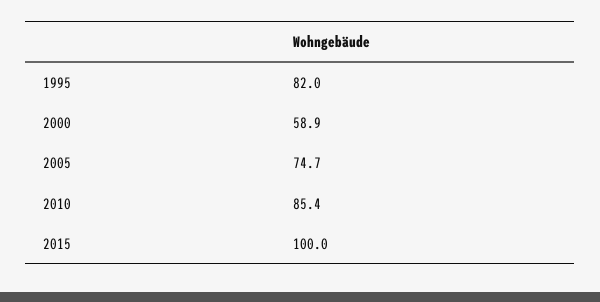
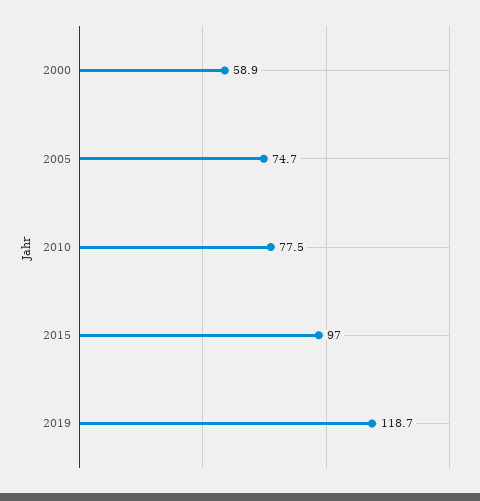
1995: 82 -> none
2010: 85.4 -> 77.5
2015: 100 -> 97
2019: none -> 118.7

